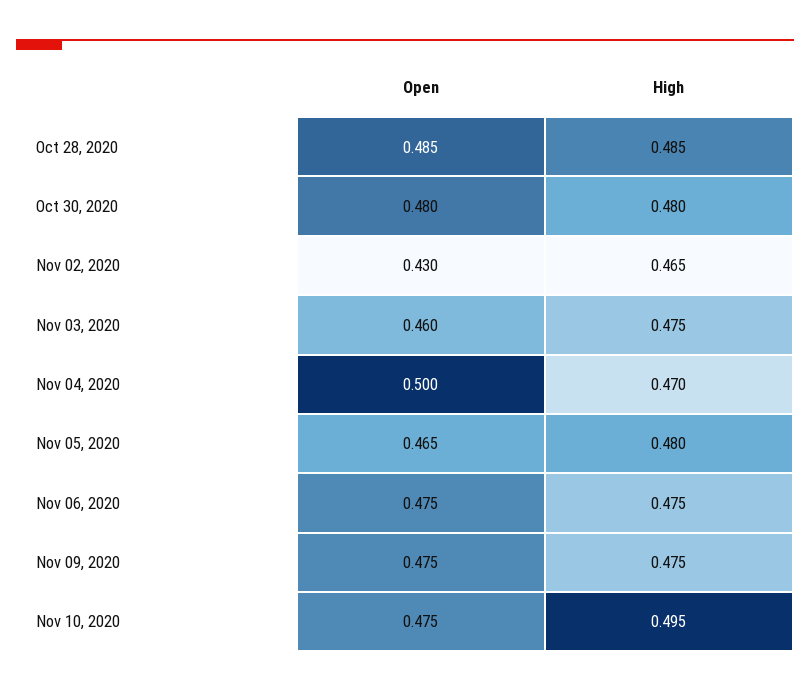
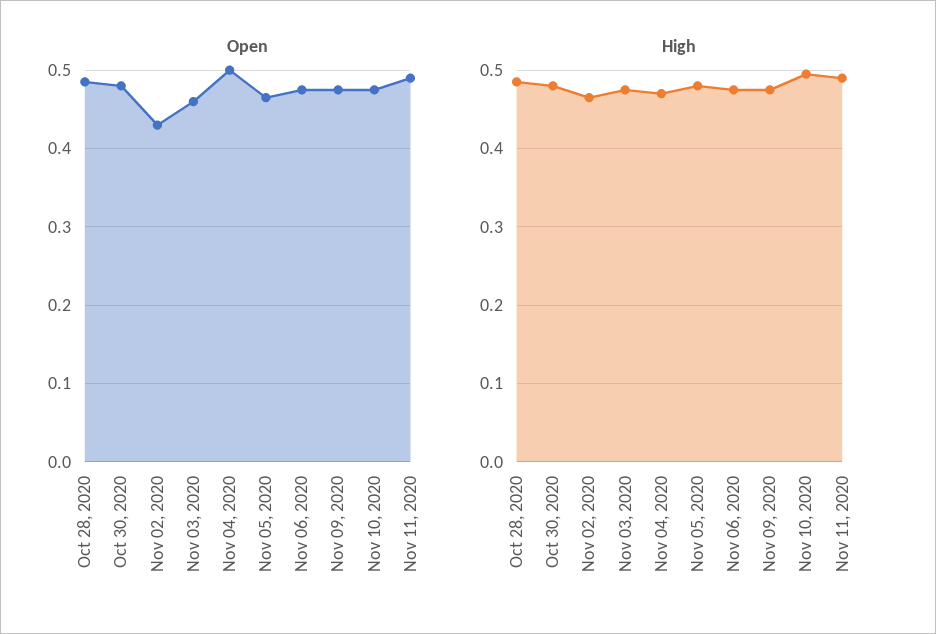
Open, Nov 11, 2020: none -> 0.49
High, Nov 11, 2020: none -> 0.49

